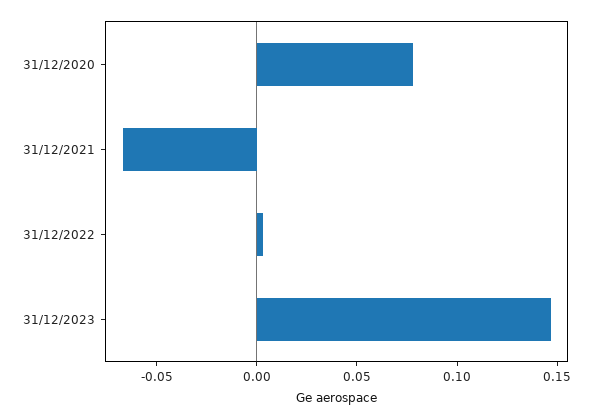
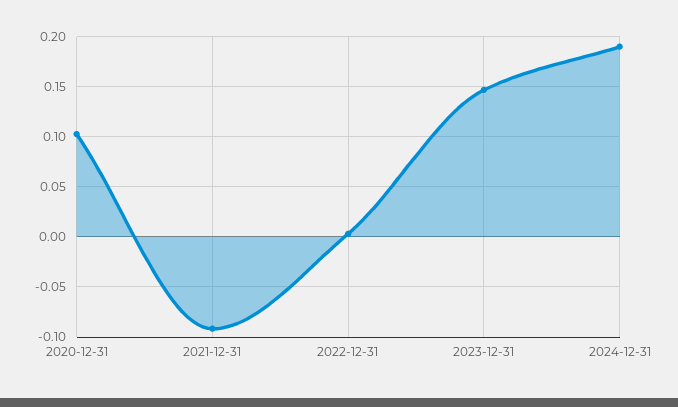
31/12/2020: 0.08 -> 0.1
31/12/2021: -0.07 -> -0.09
2024-12-31: none -> 0.19

